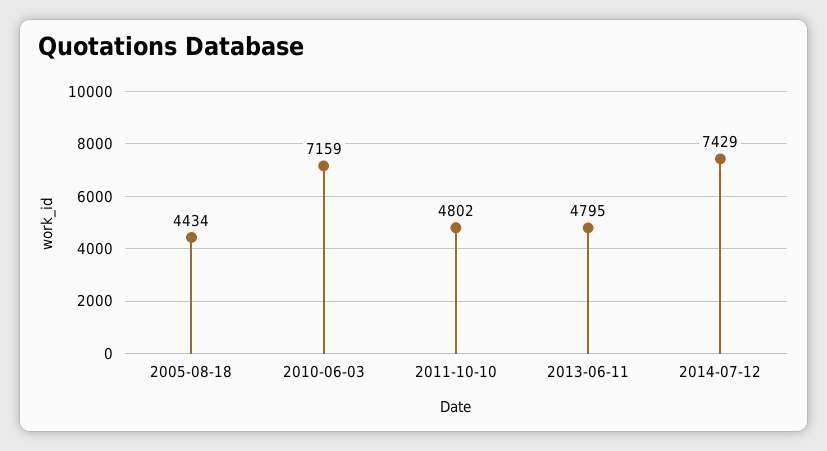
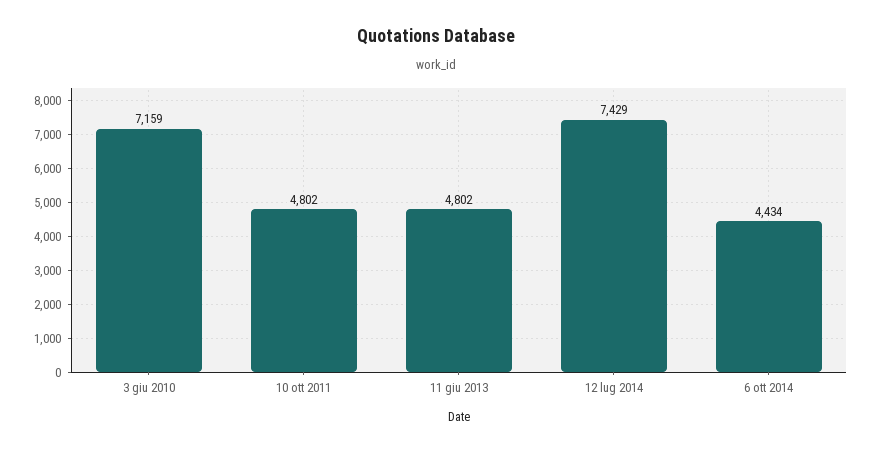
2005-08-18: 4434 -> none
2013-06-11: 4795 -> 4802
6 ott 2014: none -> 4434

